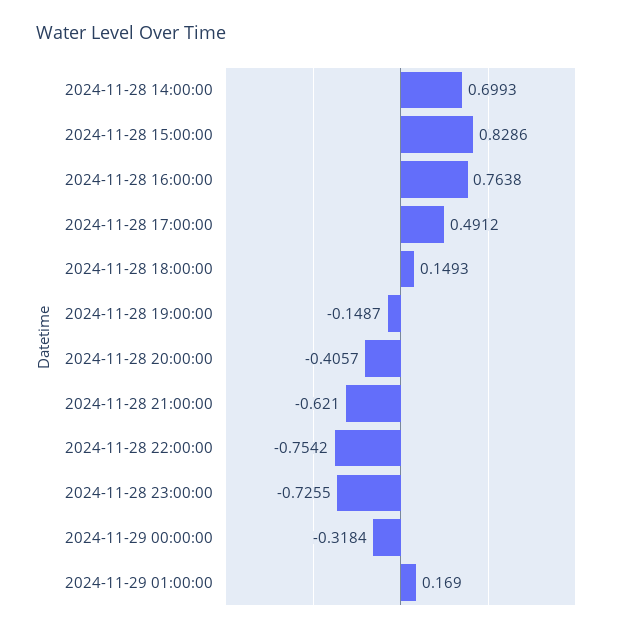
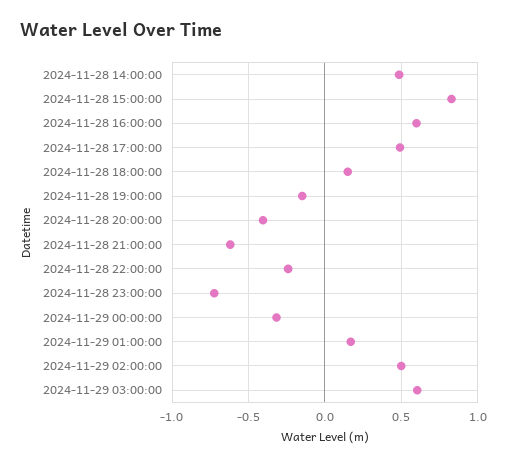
2024-11-28 14:00:00: 0.6993 -> 0.5
2024-11-28 16:00:00: 0.7638 -> 0.6
2024-11-28 22:00:00: -0.7542 -> -0.25
2024-11-29 02:00:00: none -> 0.5
2024-11-29 03:00:00: none -> 0.6

